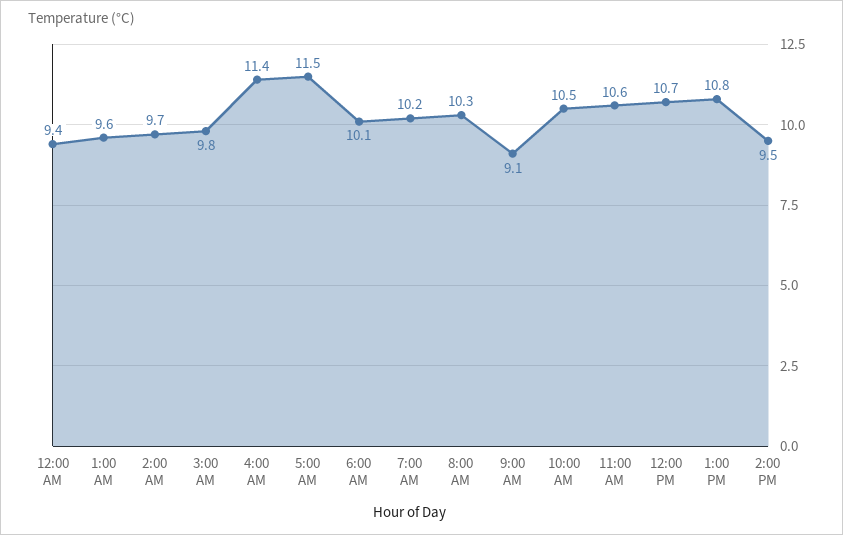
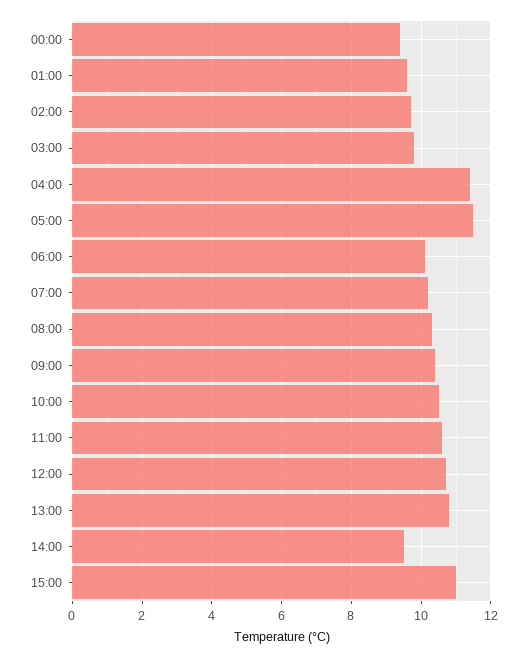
9:00 AM: 9.1 -> 10.5
15:00: none -> 11

